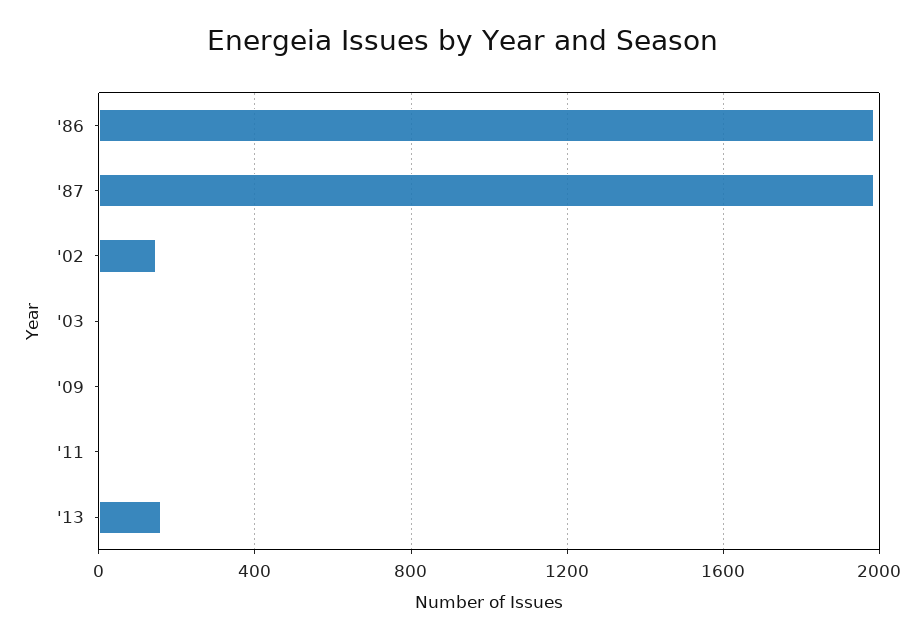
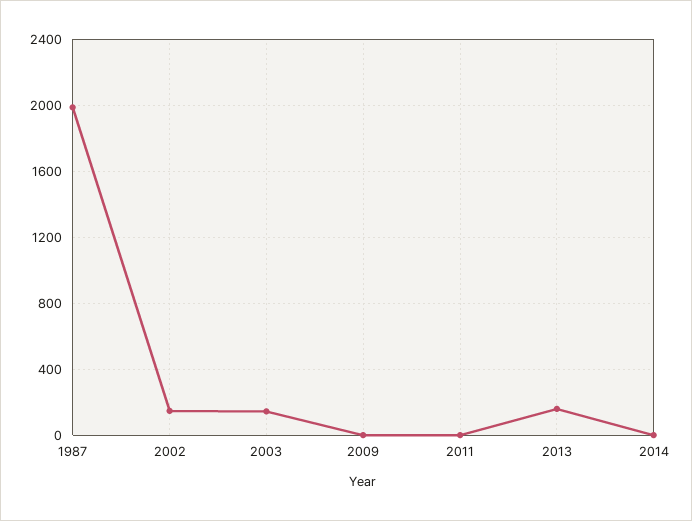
'86: 2000 -> none
'03: 0 -> 150
2014: none -> 0

